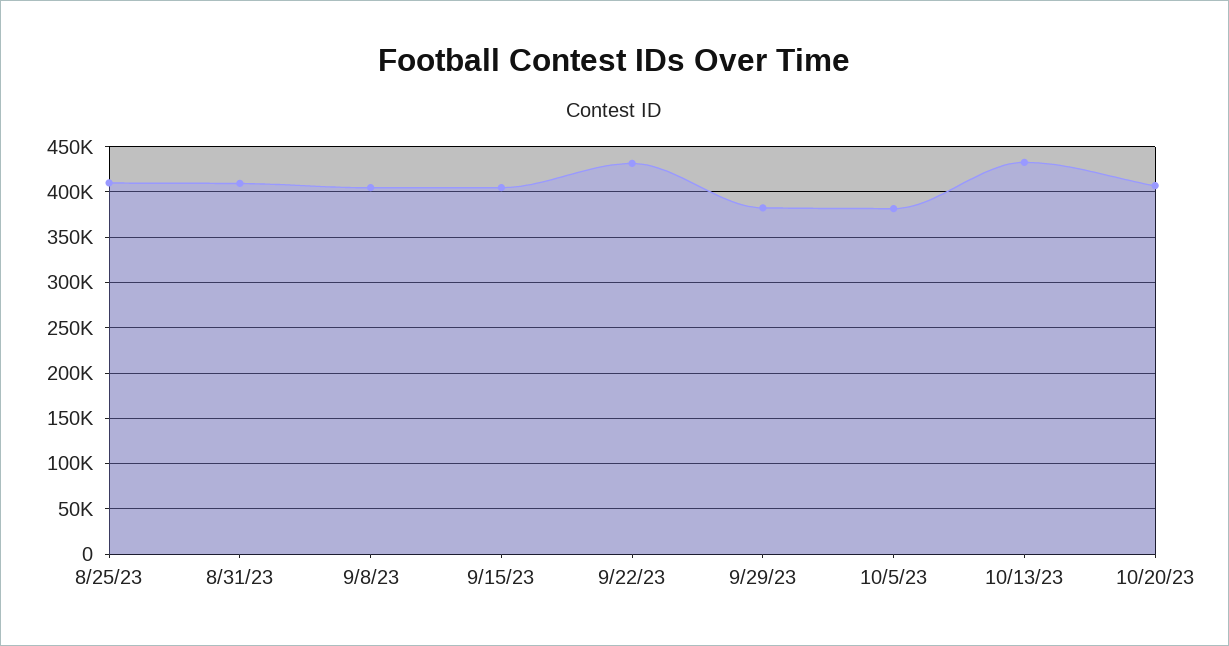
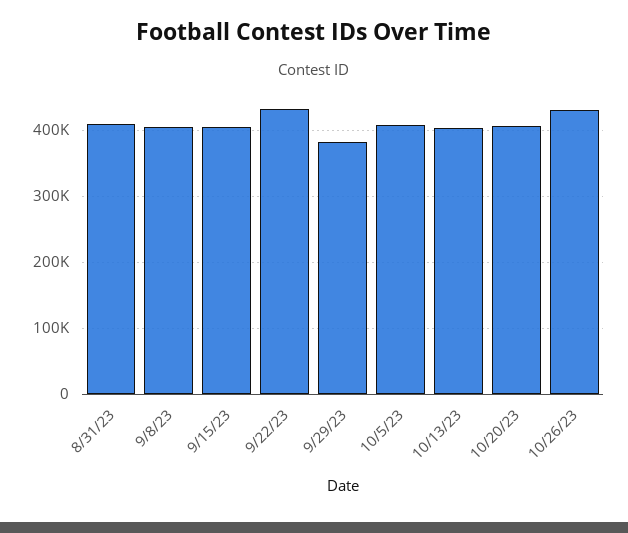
8/25/23: 410000 -> none
10/5/23: 380000 -> 410000
10/13/23: 430000 -> 400000
10/26/23: none -> 430000

